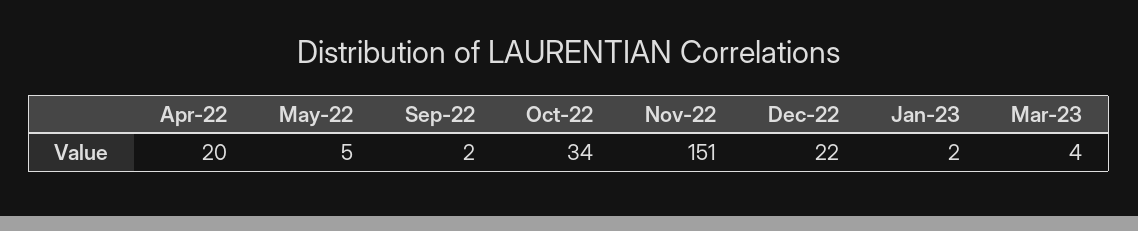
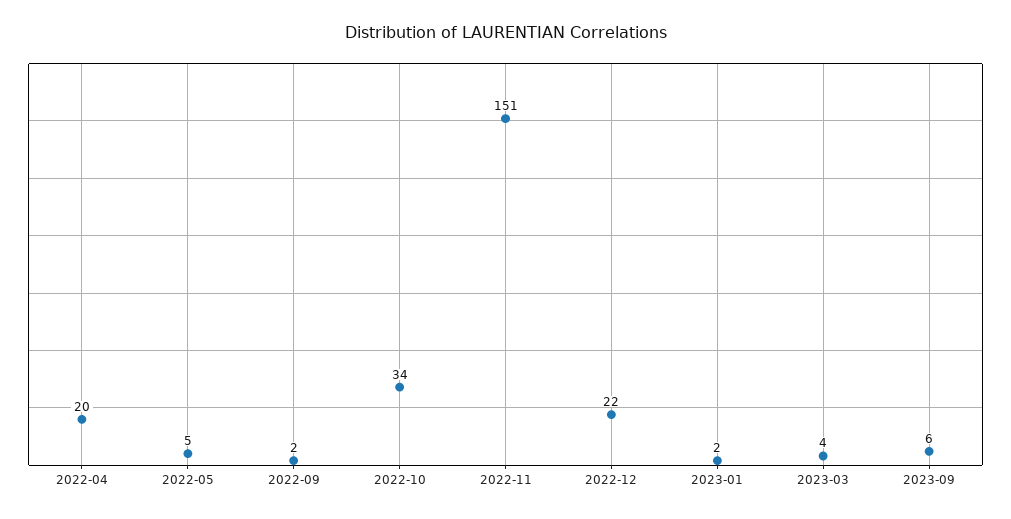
2023-09: none -> 6

